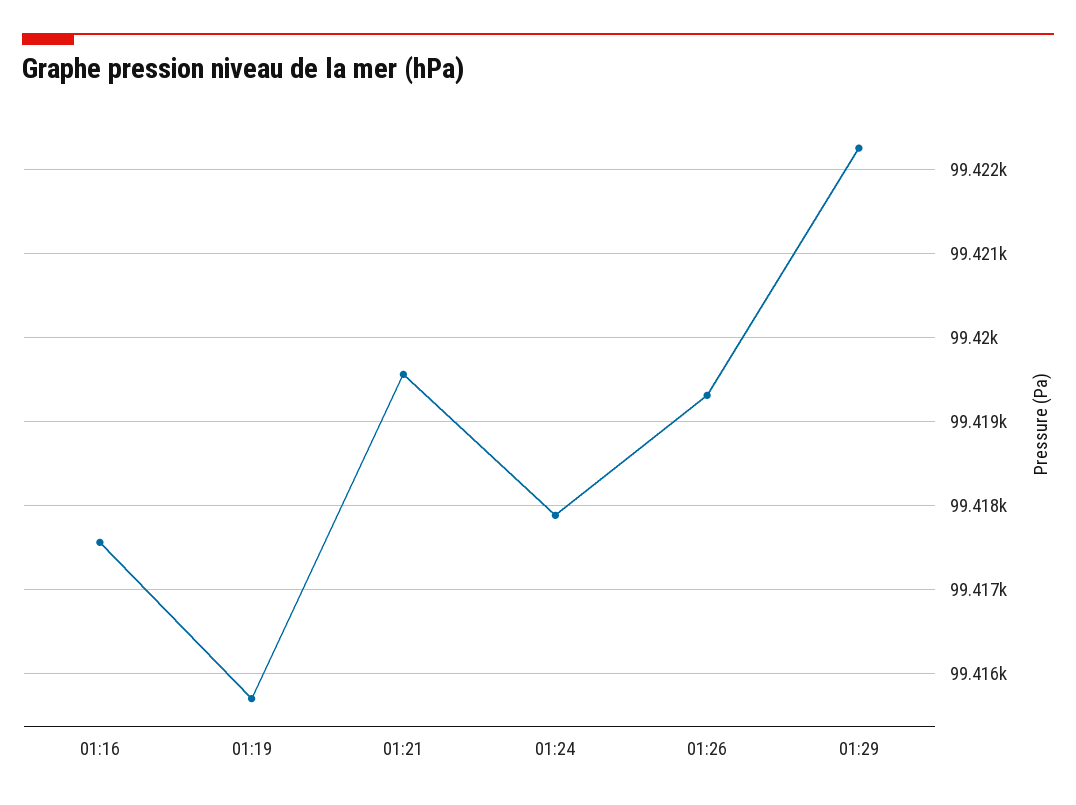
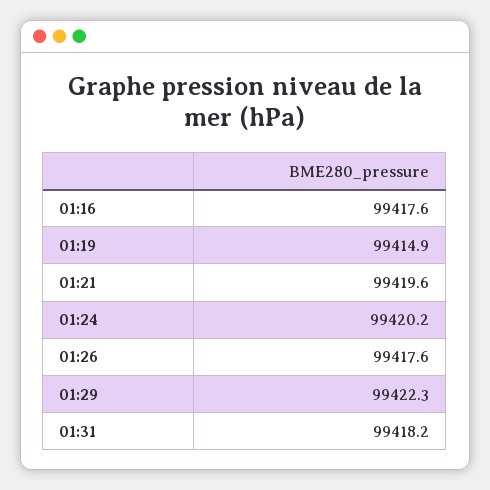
01:19: 99415.7 -> 99414.9
01:24: 99417.9 -> 99420.2
01:26: 99419.3 -> 99417.6
01:31: none -> 99418.2

